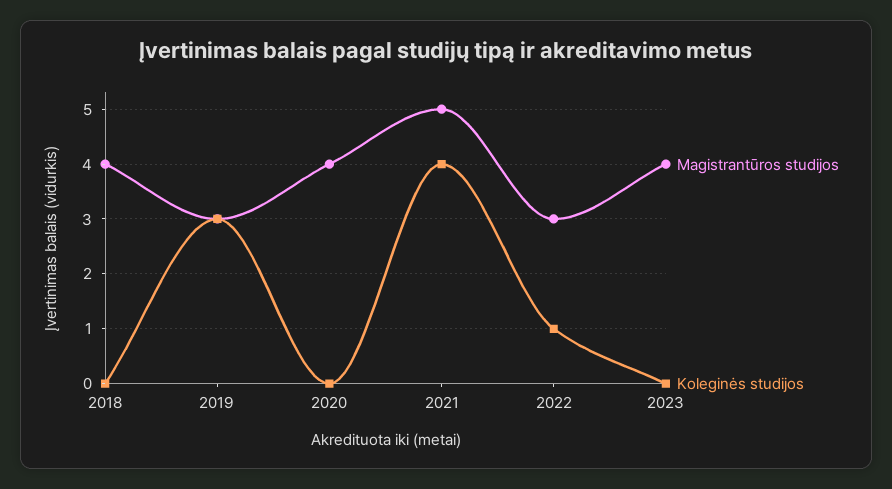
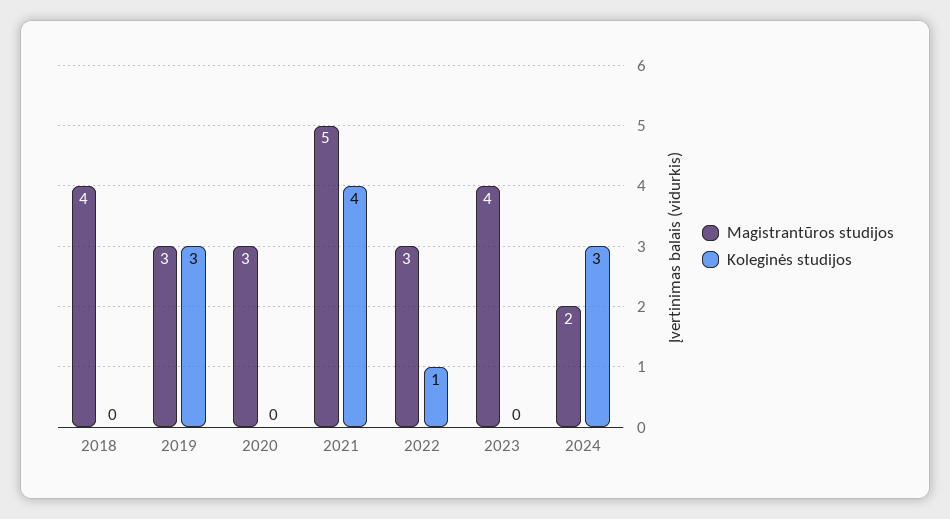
Magistrantūros studijos, 2020: 4 -> 3
Magistrantūros studijos, 2024: none -> 2
Koleginės studijos, 2024: none -> 3

